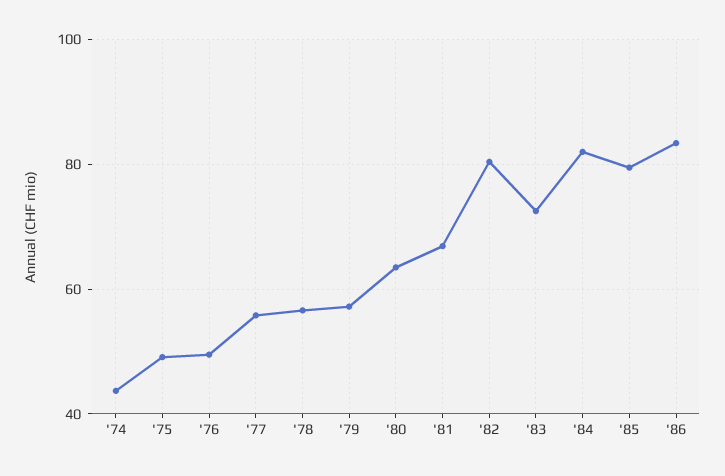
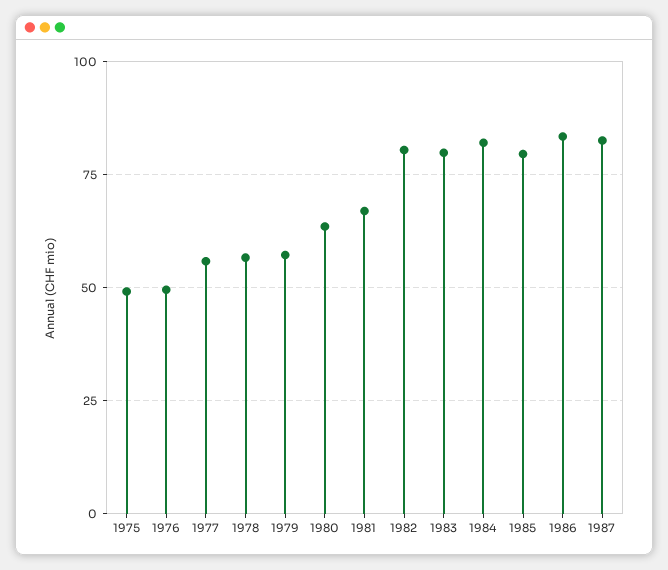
'74: 44 -> none
'83: 72 -> 80
1987: none -> 82.5

